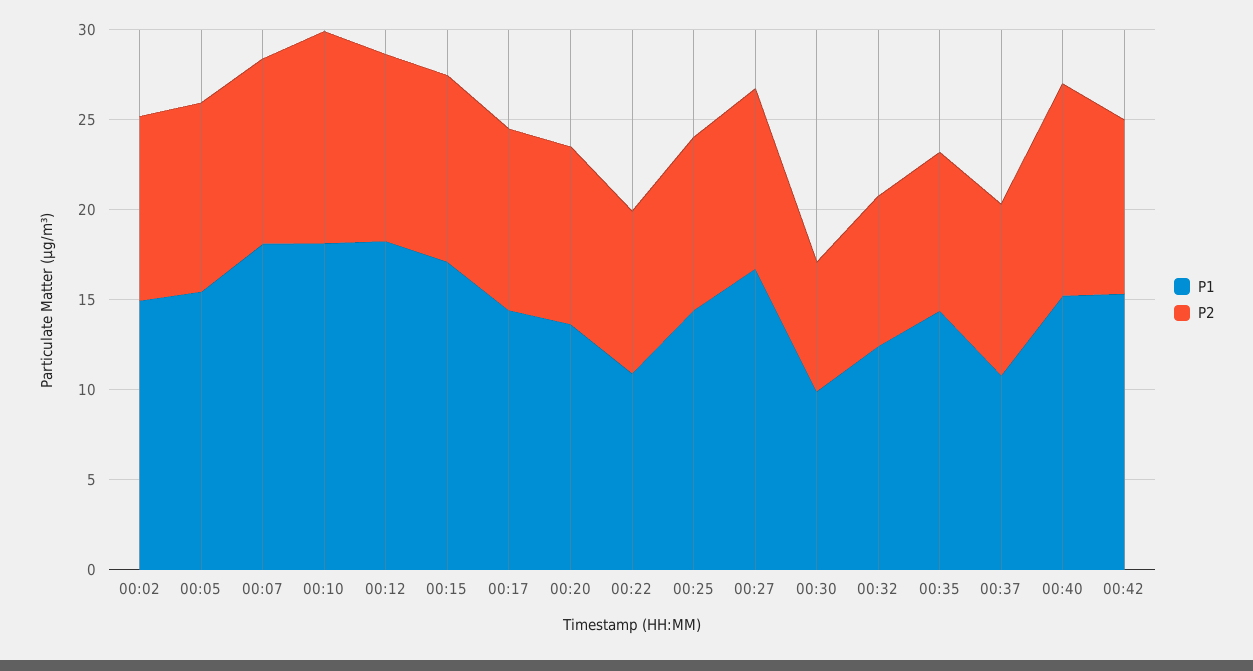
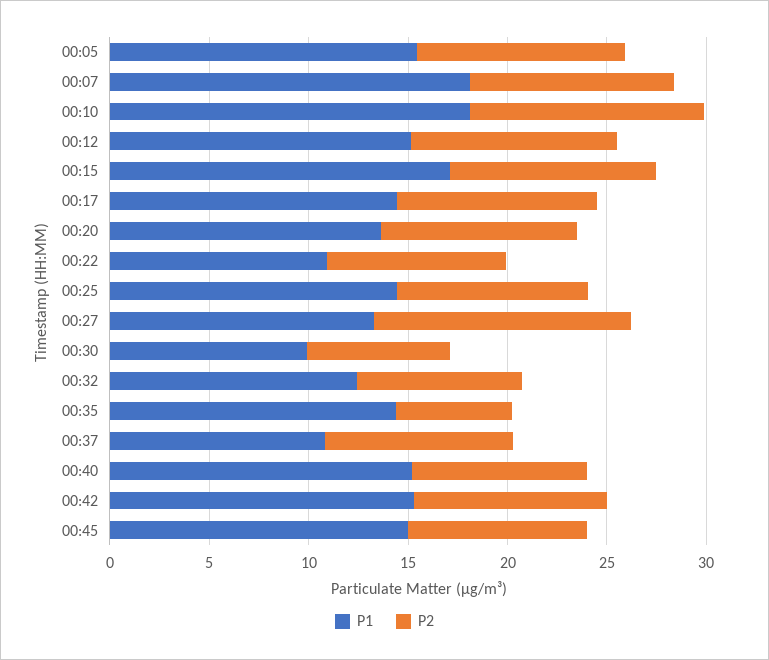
P1, 00:02: 15 -> none
P2, 00:02: 10 -> none
P1, 00:12: 18 -> 15
P1, 00:27: 17 -> 13
P2, 00:27: 10 -> 13
P2, 00:35: 9 -> 6
P2, 00:40: 12 -> 9
P1, 00:45: none -> 15
P2, 00:45: none -> 9

